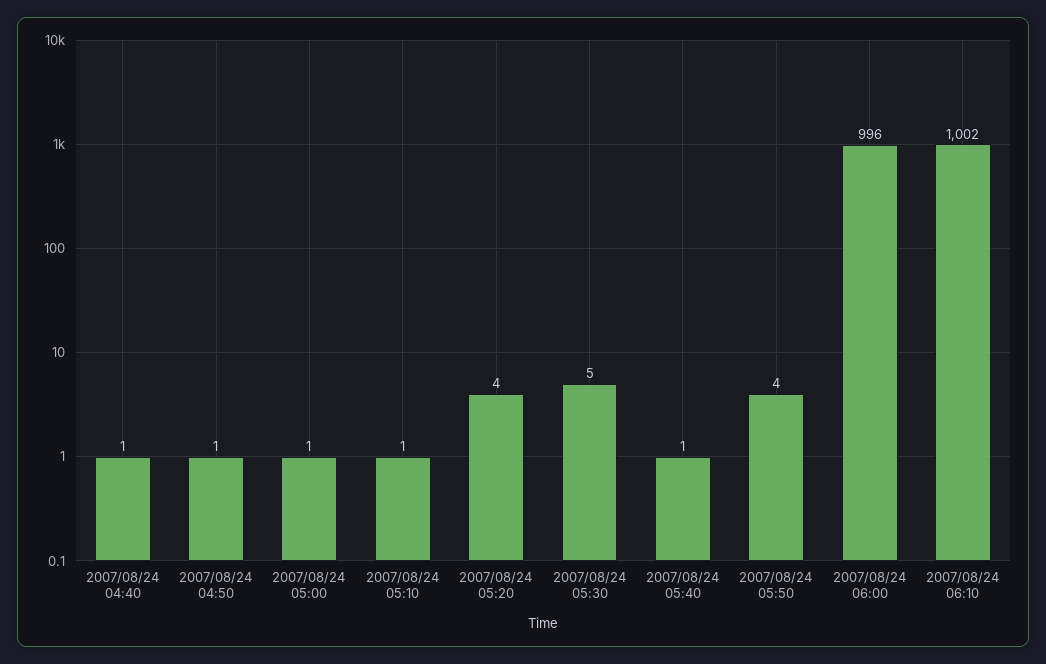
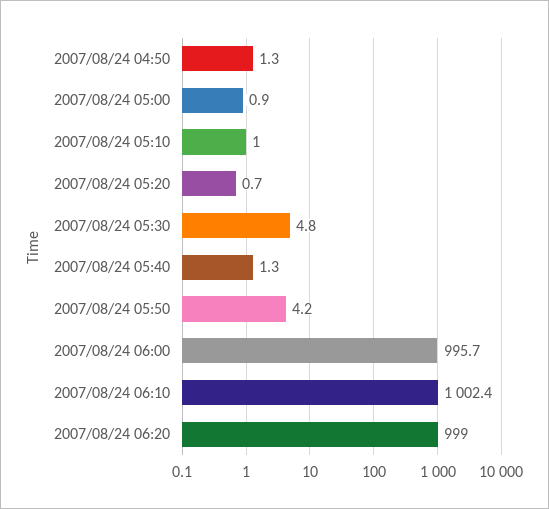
2007/08/24 04:40: 1 -> none
2007/08/24 05:20: 4 -> 0.7
2007/08/24 06:20: none -> 999

